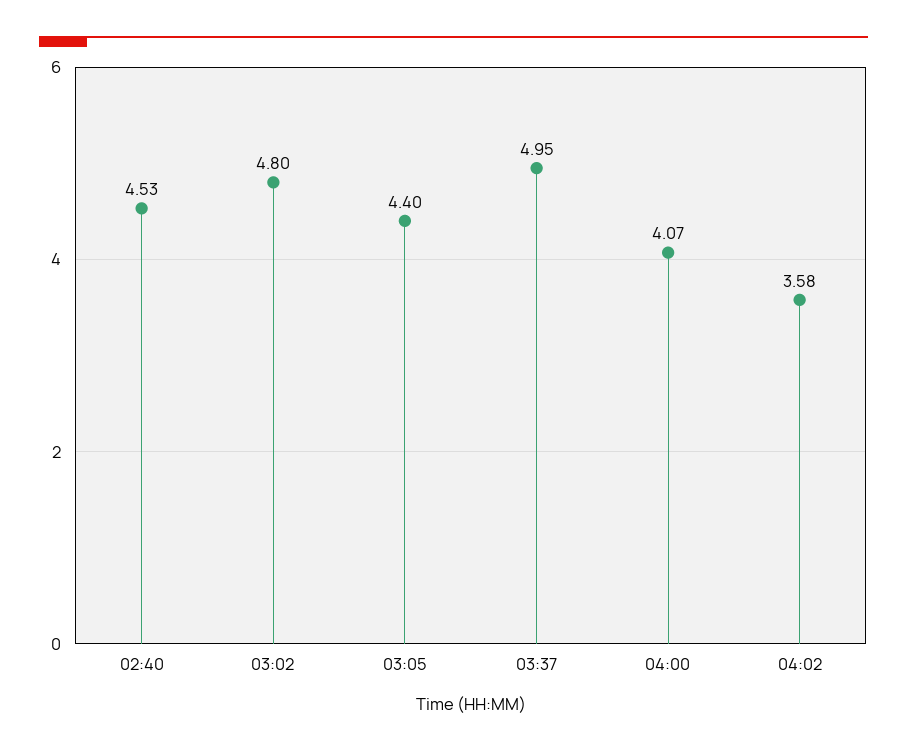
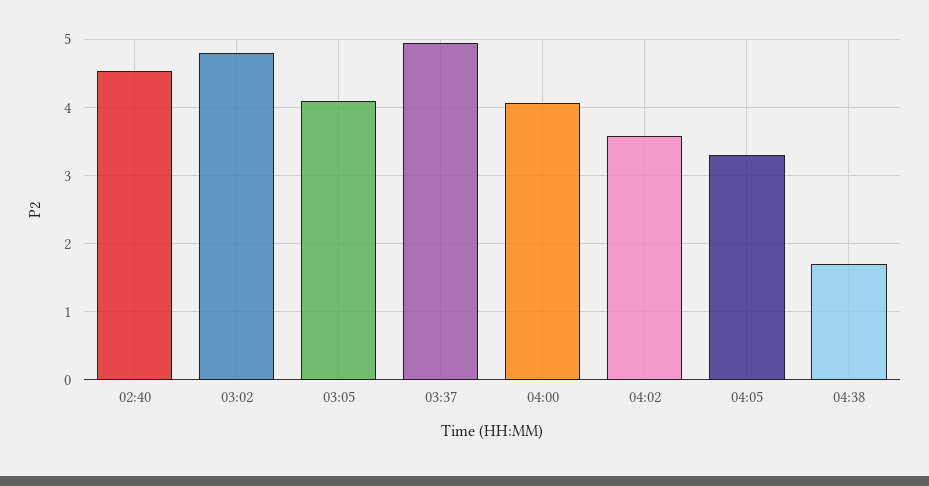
03:05: 4.4 -> 4.1
04:05: none -> 3.3
04:38: none -> 1.7

